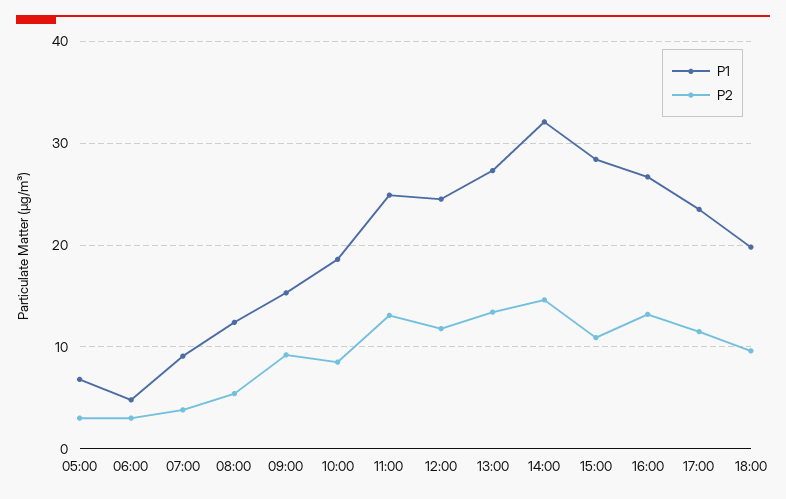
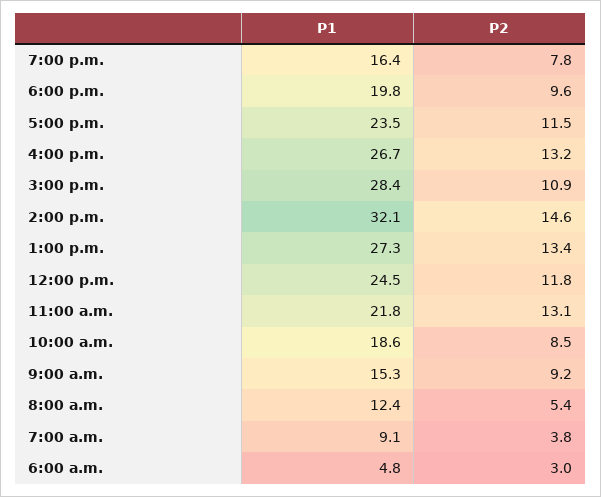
P1, 05:00: 7 -> none
P2, 05:00: 3 -> none
P1, 11:00: 25 -> 21.8
P1, 7:00 p.m.: none -> 16.4
P2, 7:00 p.m.: none -> 7.8

